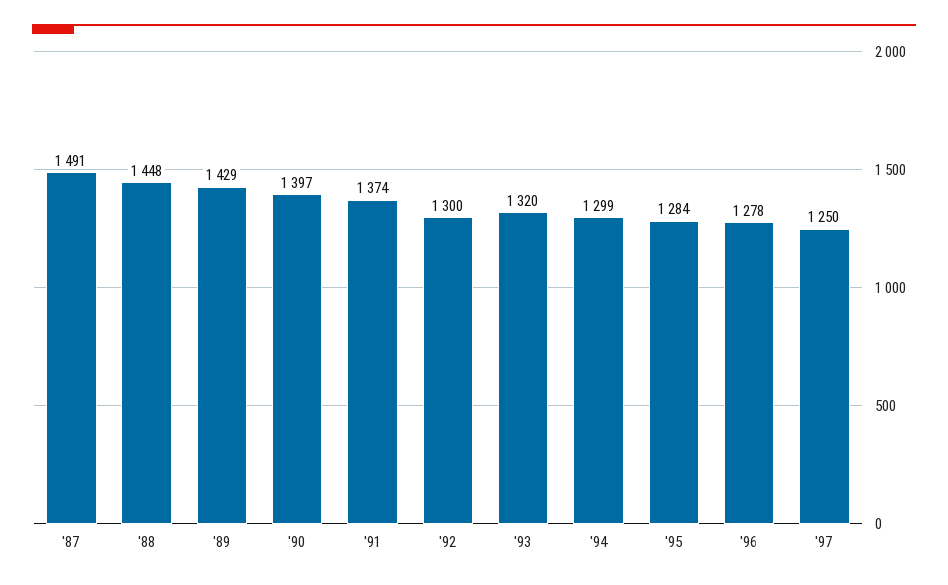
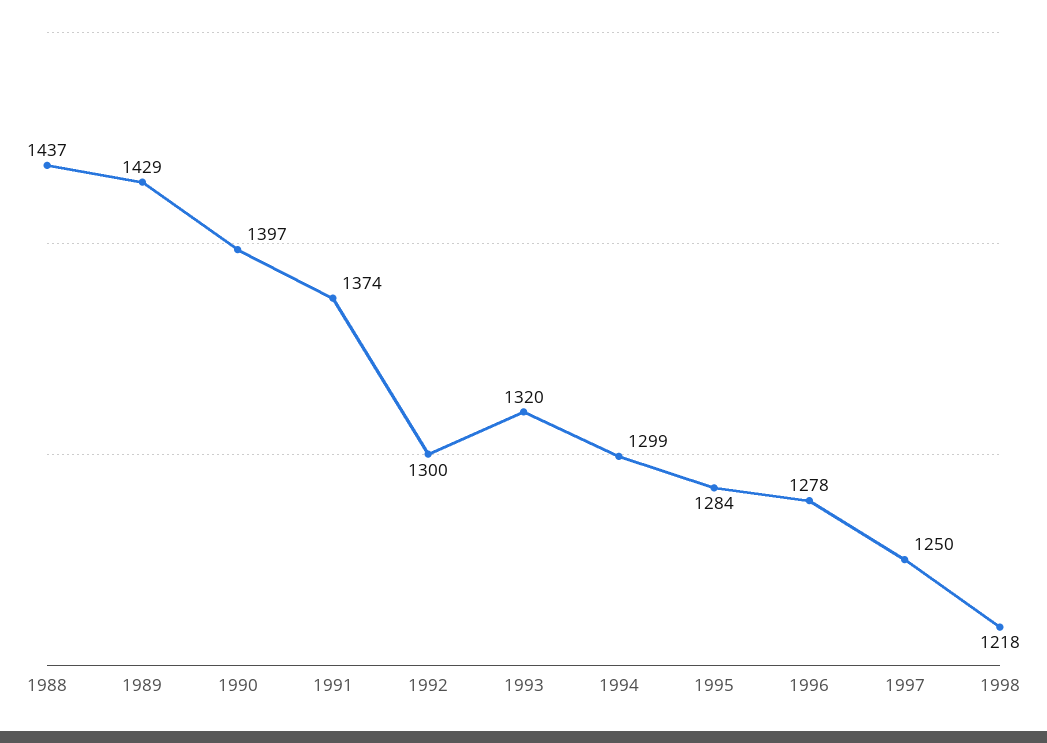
'87: 1491 -> none
'88: 1448 -> 1437
1998: none -> 1218

